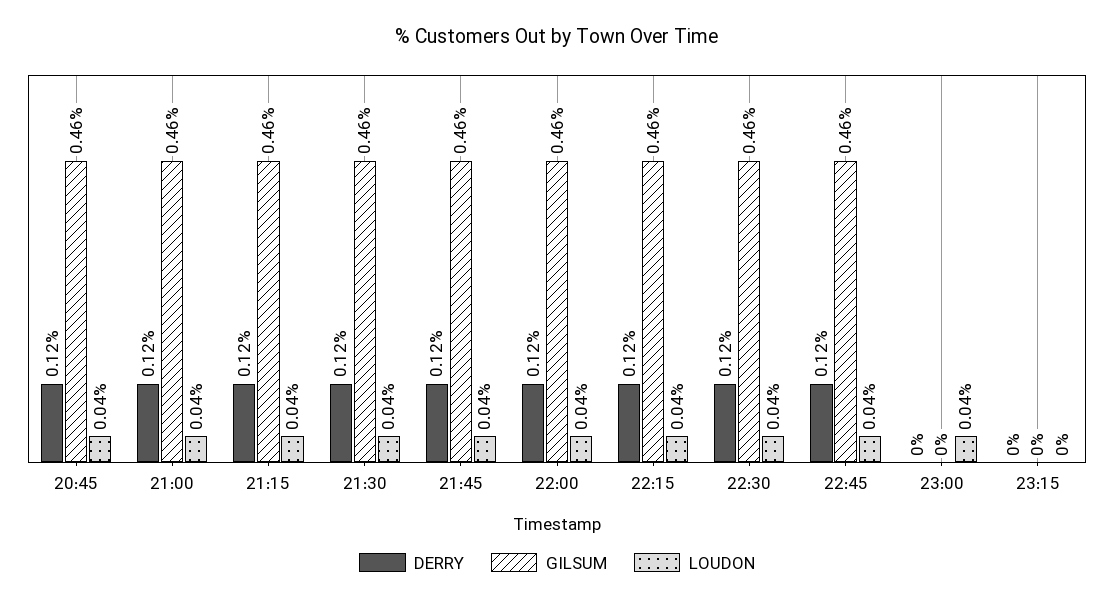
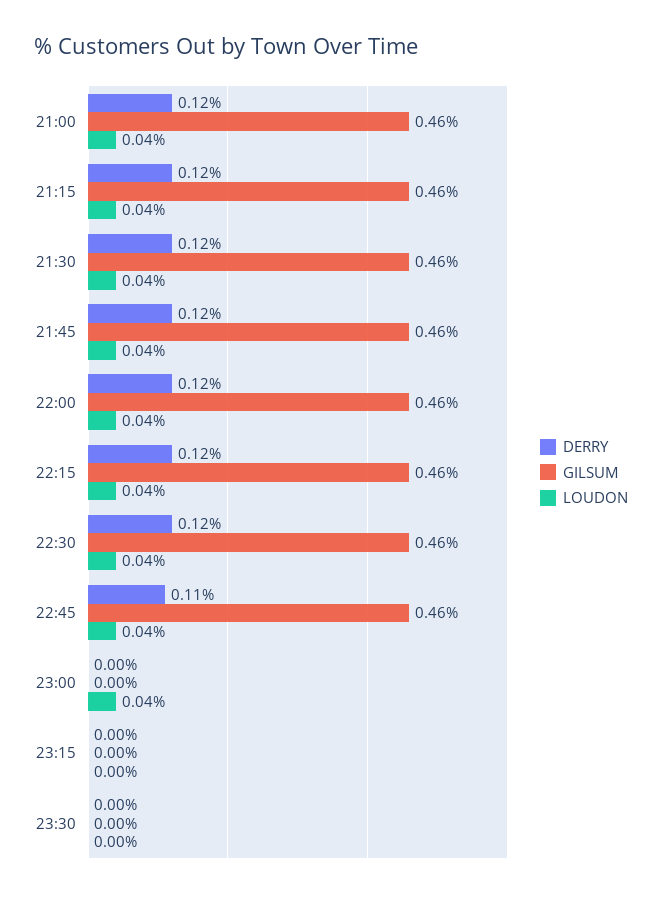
DERRY, 20:45: 0.12 -> none
GILSUM, 20:45: 0.46 -> none
LOUDON, 20:45: 0.04 -> none
DERRY, 22:45: 0.12 -> 0.11
DERRY, 23:30: none -> 0
GILSUM, 23:30: none -> 0
LOUDON, 23:30: none -> 0

